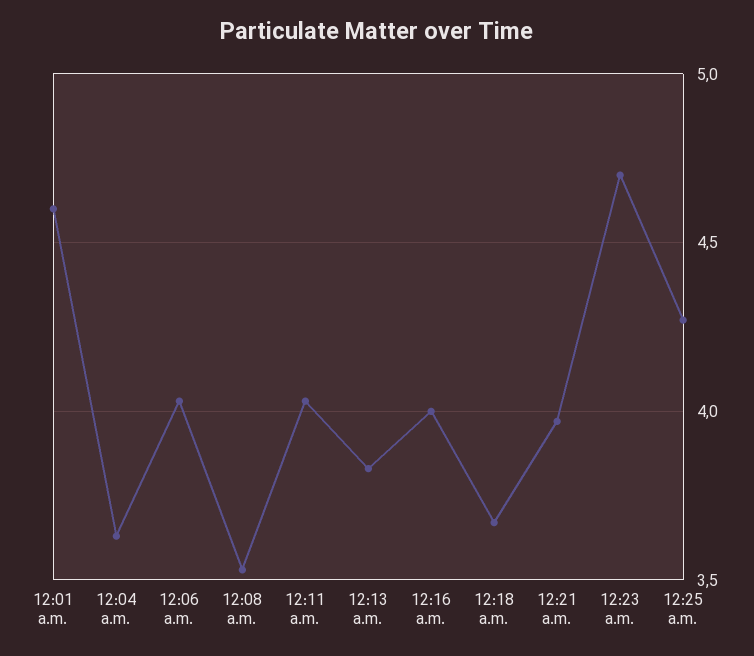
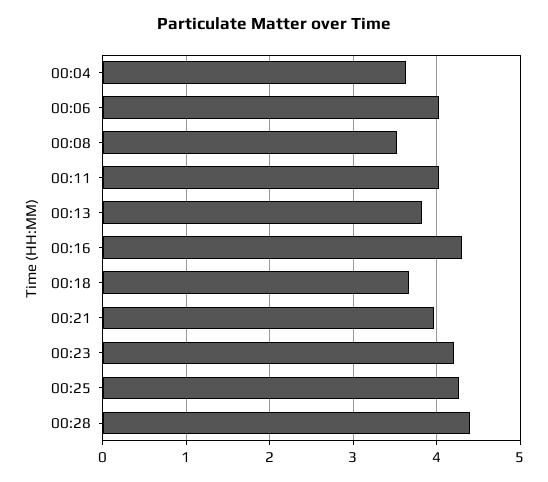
12:01 a.m.: 4.6 -> none
12:16 a.m.: 4 -> 4.3
12:23 a.m.: 4.7 -> 4.2
00:28: none -> 4.4

